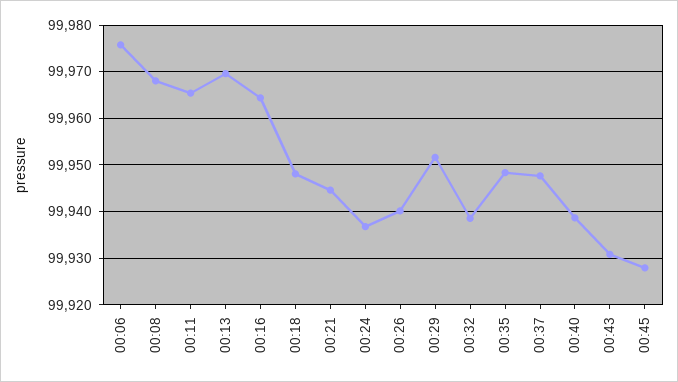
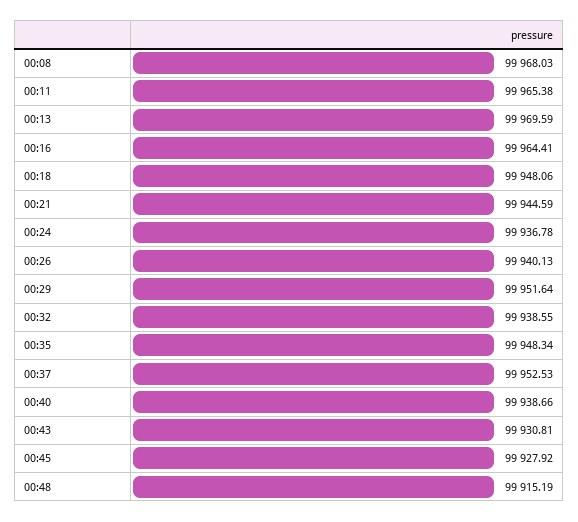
00:06: 99976 -> none
00:37: 99948 -> 99952.53
00:48: none -> 99915.19

